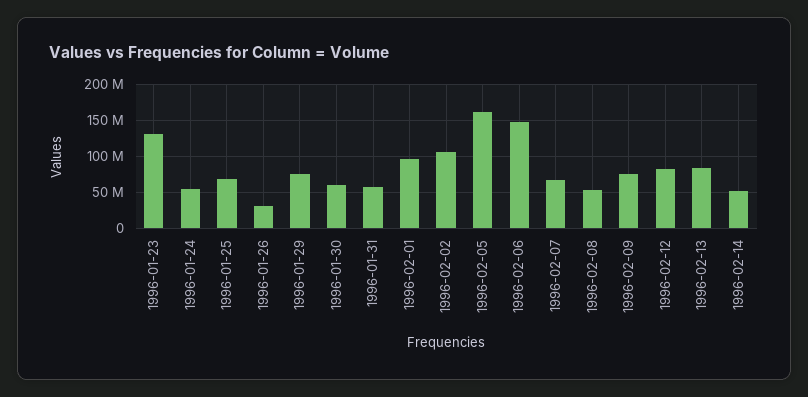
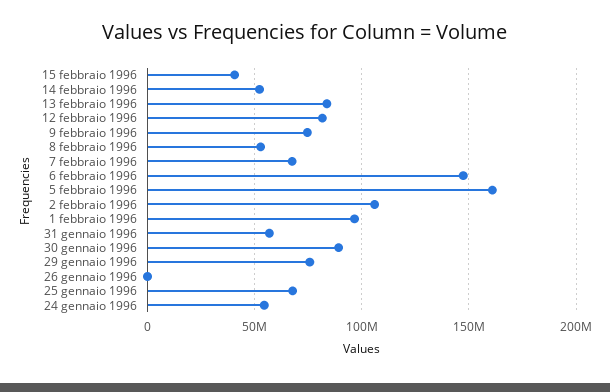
1996-01-23: 130000000 -> none
1996-01-26: 30000000 -> 0
1996-01-30: 60000000 -> 90000000
15 febbraio 1996: none -> 40000000

